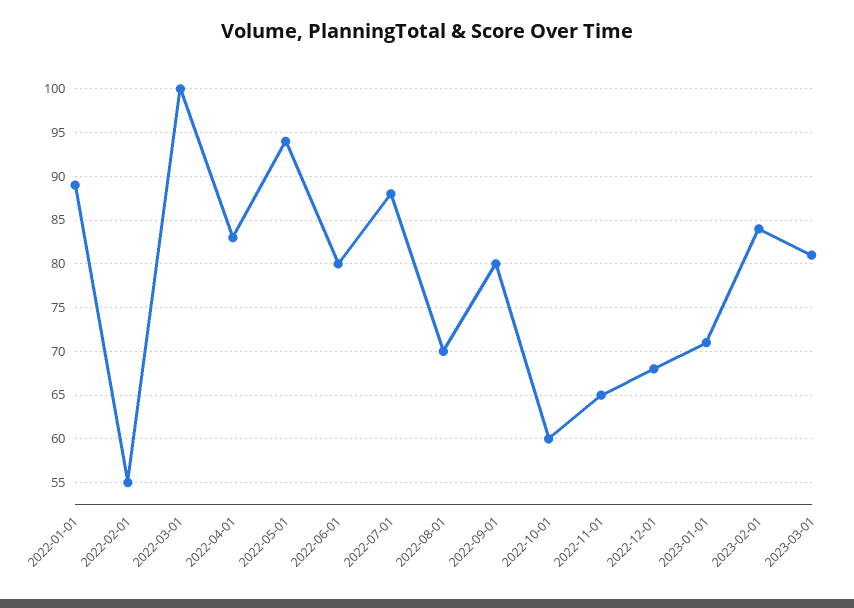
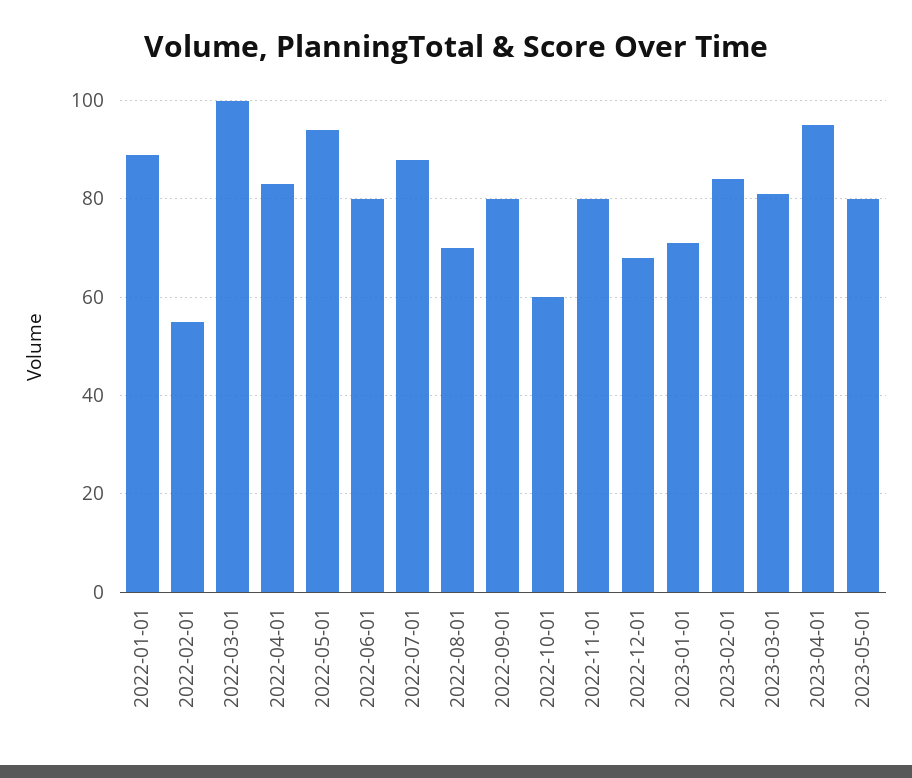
2022-11-01: 65 -> 80
2023-04-01: none -> 95
2023-05-01: none -> 80

